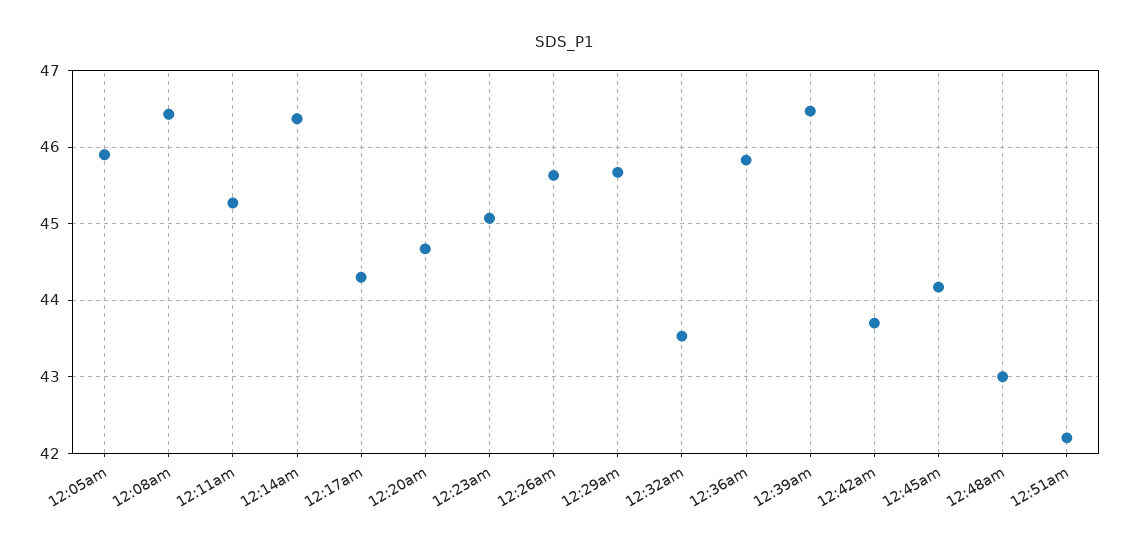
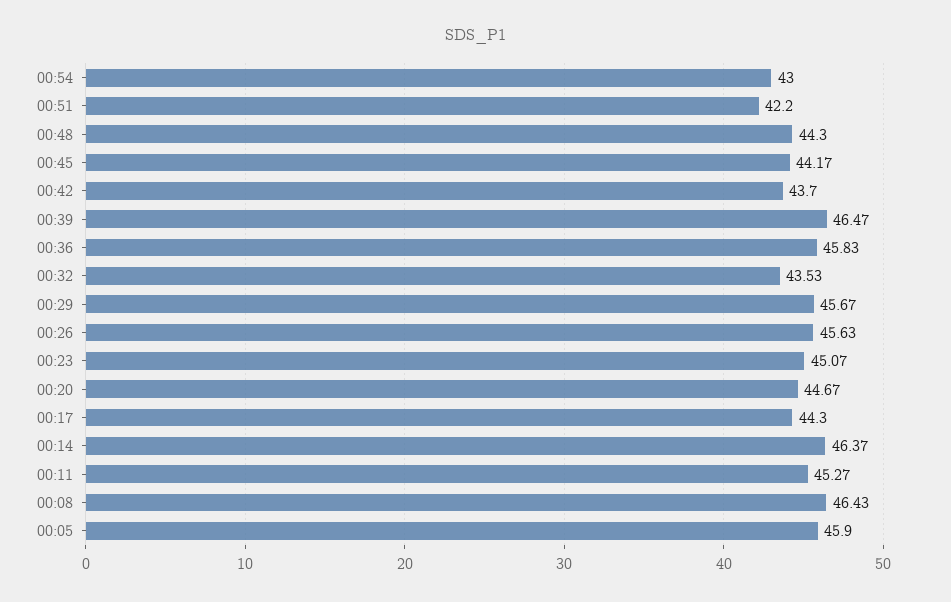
12:48am: 43 -> 44.3
00:54: none -> 43

